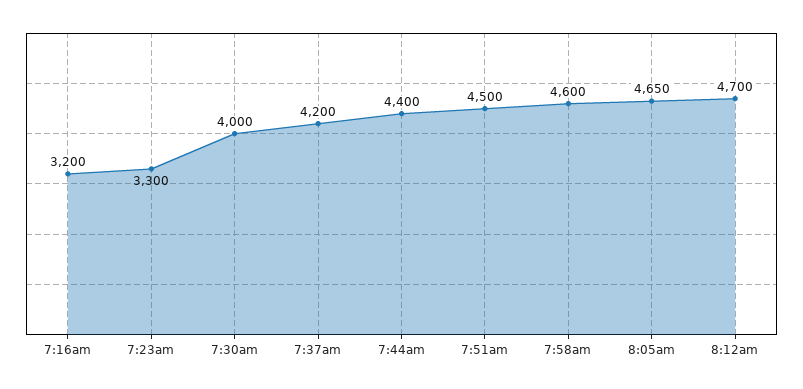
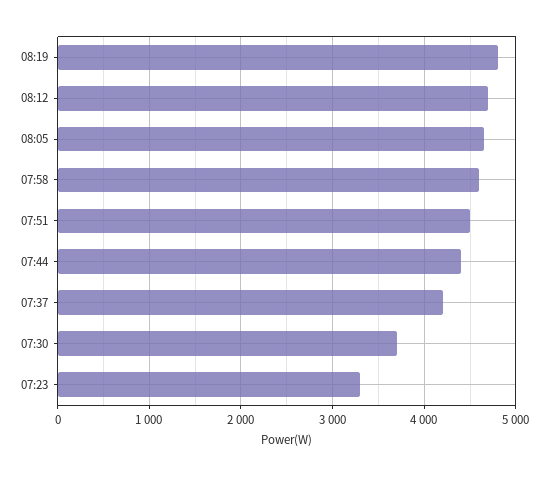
7:16am: 3200 -> none
7:30am: 4000 -> 3700
08:19: none -> 4800

